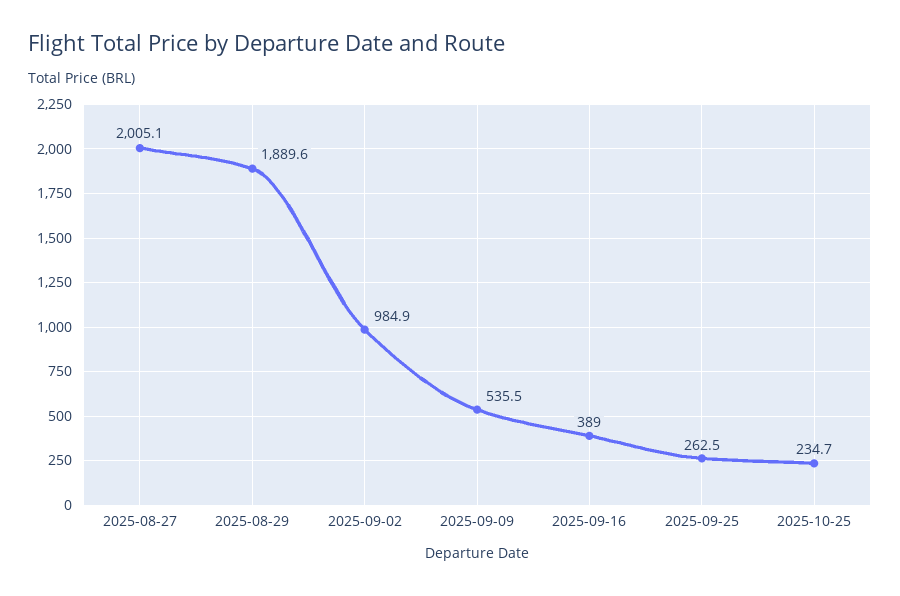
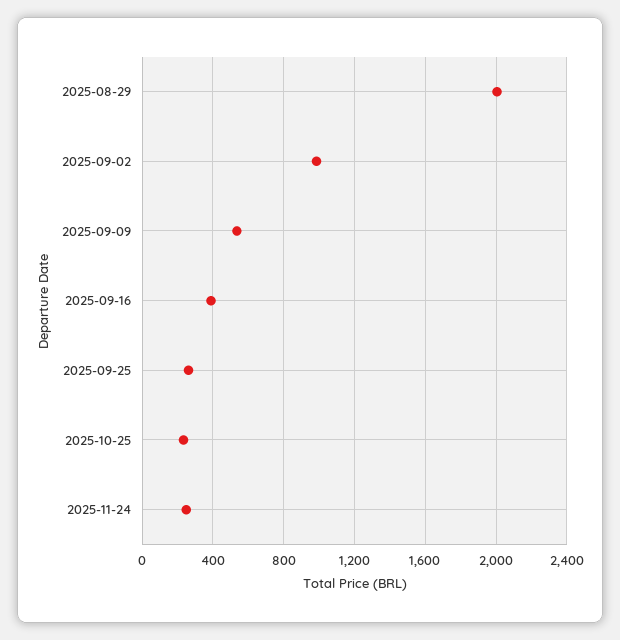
2025-08-27: 2005.1 -> none
2025-08-29: 1889.6 -> 2000
2025-11-24: none -> 250

